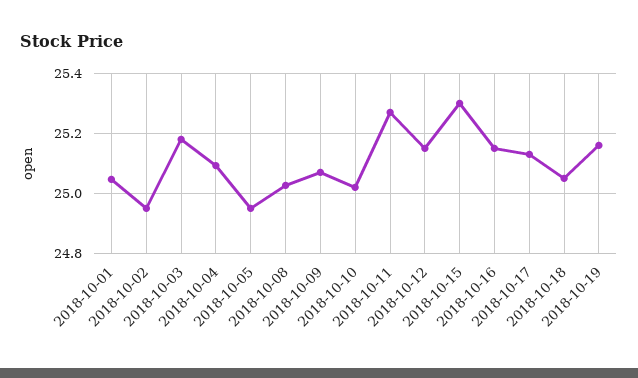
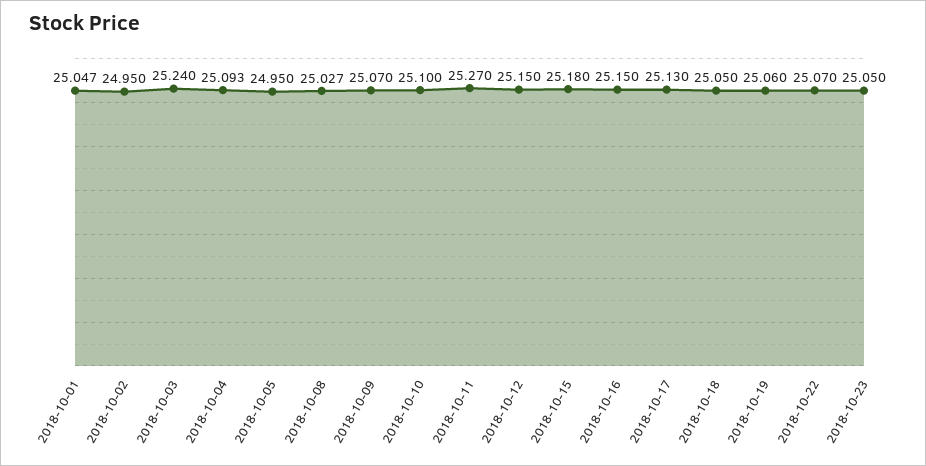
2018-10-03: 25.18 -> 25.24
2018-10-10: 25.02 -> 25.1
2018-10-15: 25.3 -> 25.18
2018-10-19: 25.16 -> 25.06
2018-10-22: none -> 25.07
2018-10-23: none -> 25.05

